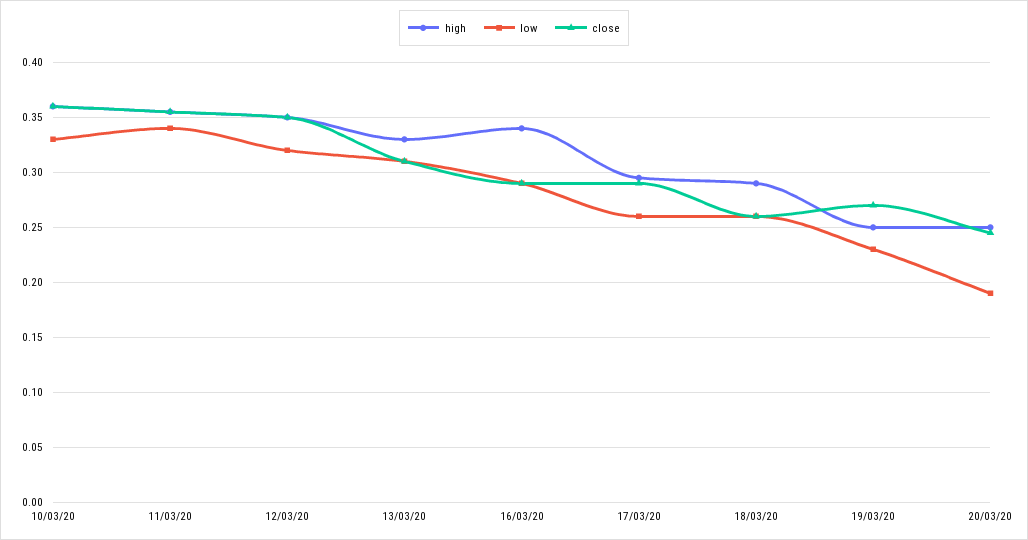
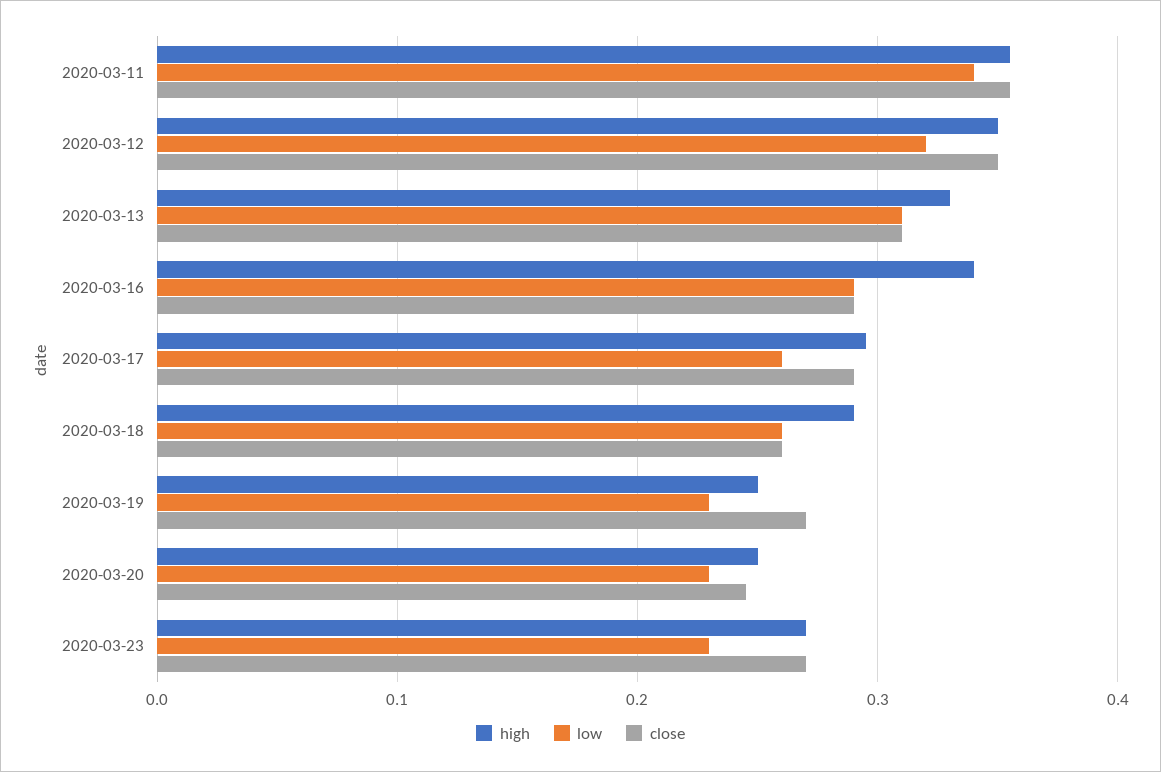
high, 10/03/20: 0.36 -> none
low, 10/03/20: 0.33 -> none
close, 10/03/20: 0.36 -> none
low, 20/03/20: 0.19 -> 0.23
high, 2020-03-23: none -> 0.27
low, 2020-03-23: none -> 0.23
close, 2020-03-23: none -> 0.27

